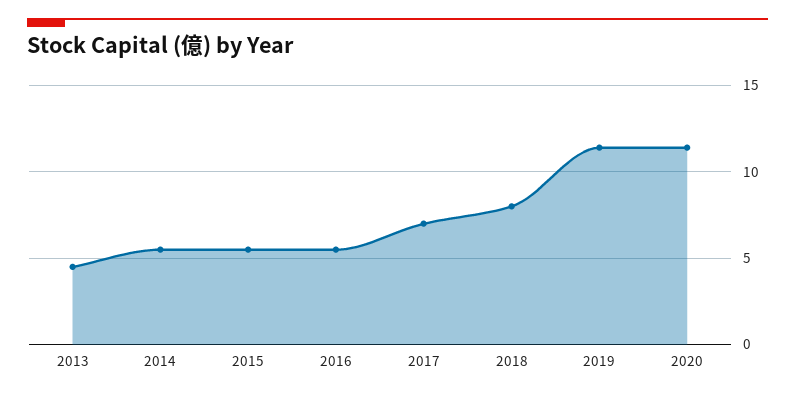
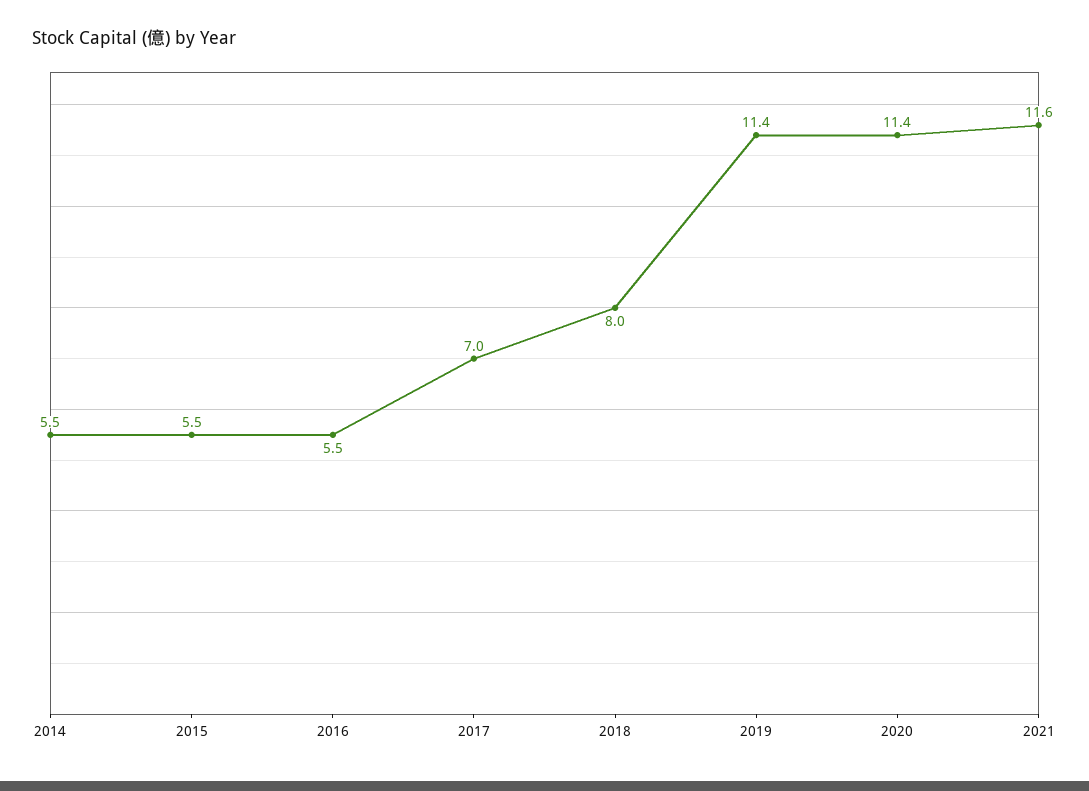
2013: 4.5 -> none
2021: none -> 11.6

